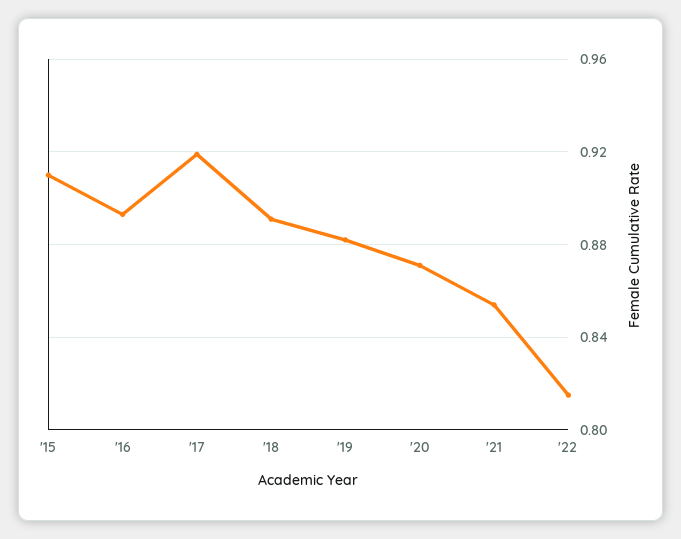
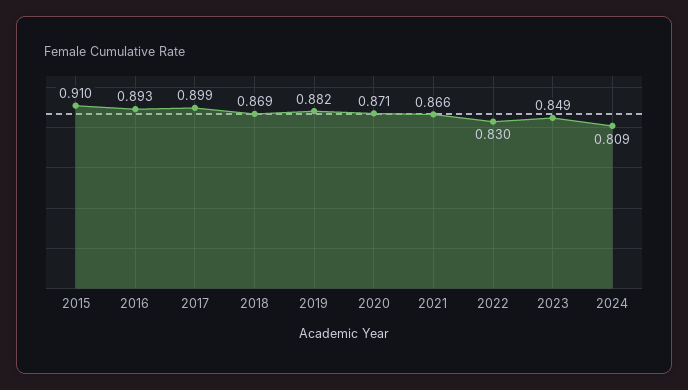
'17: 0.92 -> 0.899
'18: 0.89 -> 0.869
'21: 0.855 -> 0.866
'22: 0.815 -> 0.83
2023: none -> 0.849
2024: none -> 0.809

